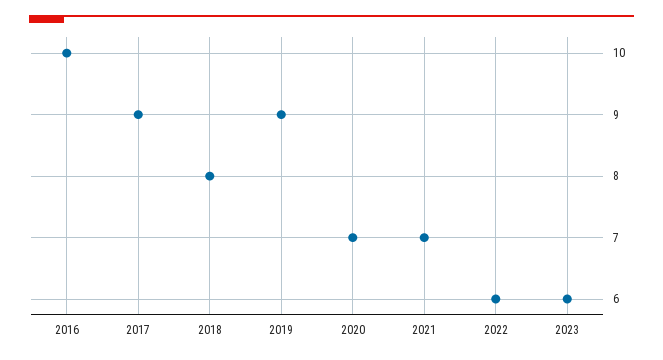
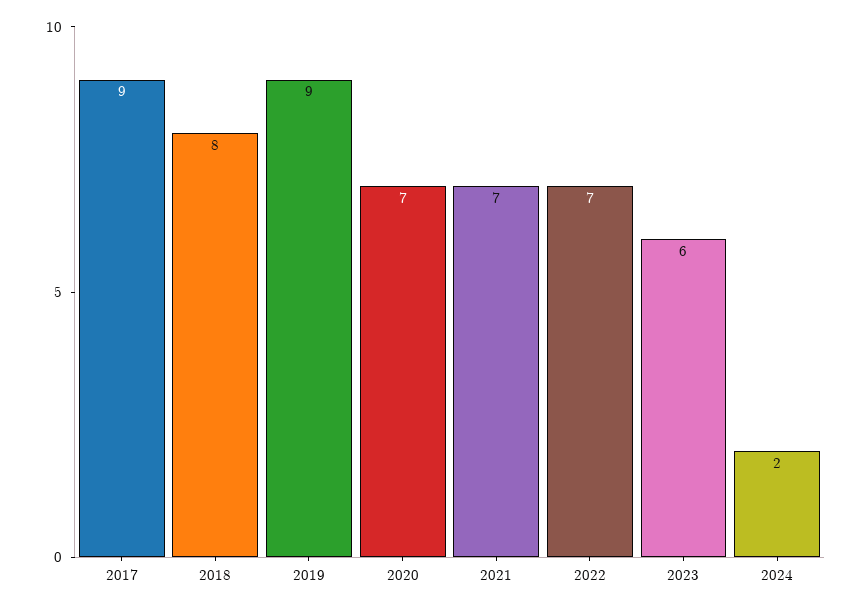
2016: 10 -> none
2022: 6 -> 7
2024: none -> 2

